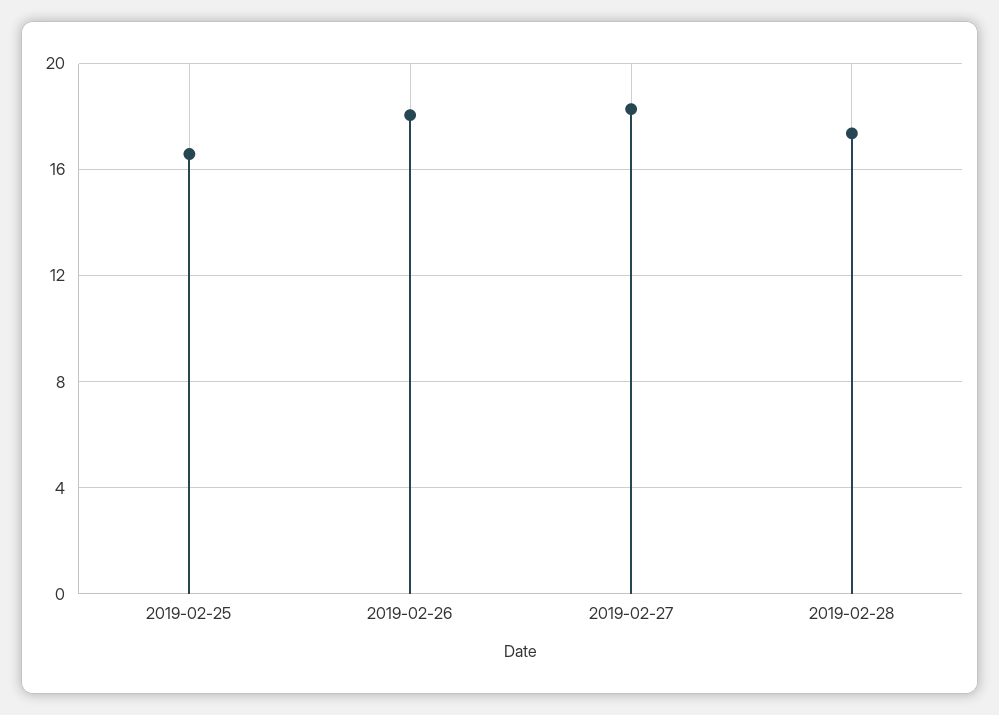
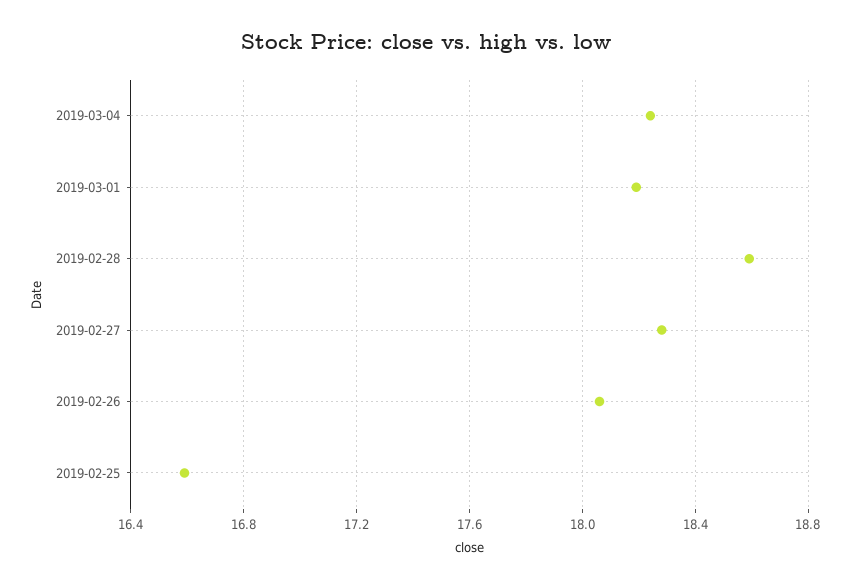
2019-02-28: 17.5 -> 18.6
2019-03-04: none -> 18.25
2019-03-01: none -> 18.2

